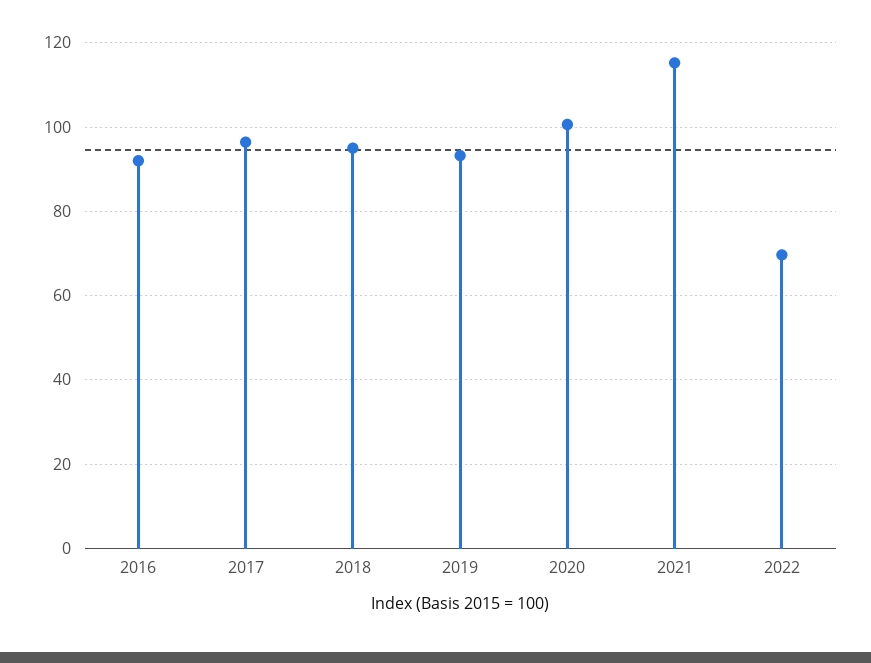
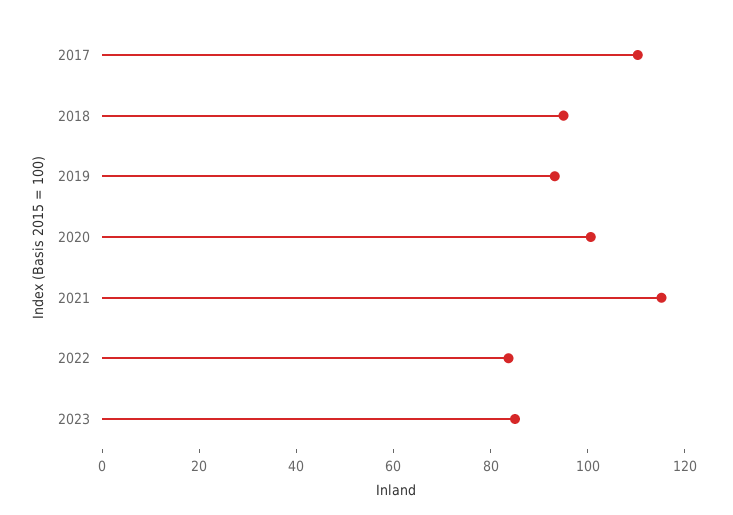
2016: 92 -> none
2017: 96 -> 110
2022: 70 -> 85
2023: none -> 85

